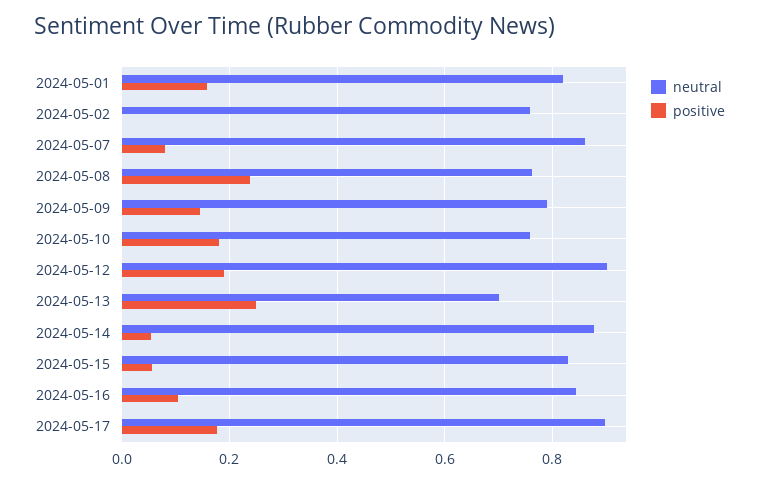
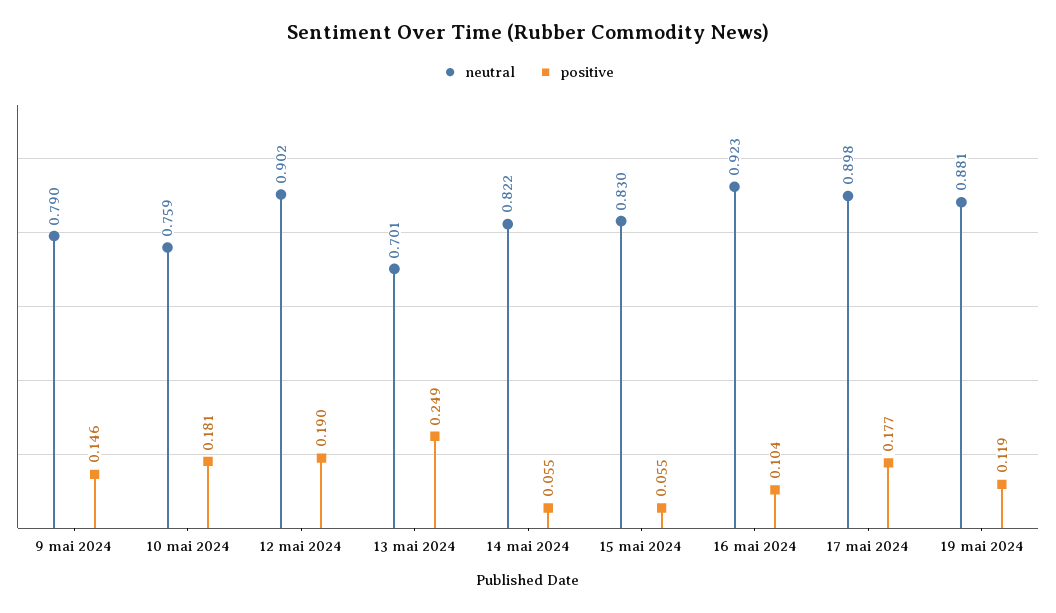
neutral, 2024-05-01: 0.82 -> none
positive, 2024-05-01: 0.16 -> none
neutral, 2024-05-02: 0.76 -> none
positive, 2024-05-02: 0 -> none
neutral, 2024-05-07: 0.86 -> none
positive, 2024-05-07: 0.08 -> none
neutral, 2024-05-08: 0.76 -> none
positive, 2024-05-08: 0.24 -> none
neutral, 2024-05-14: 0.88 -> 0.822
neutral, 2024-05-16: 0.84 -> 0.923
neutral, 19 mai 2024: none -> 0.881
positive, 19 mai 2024: none -> 0.119

